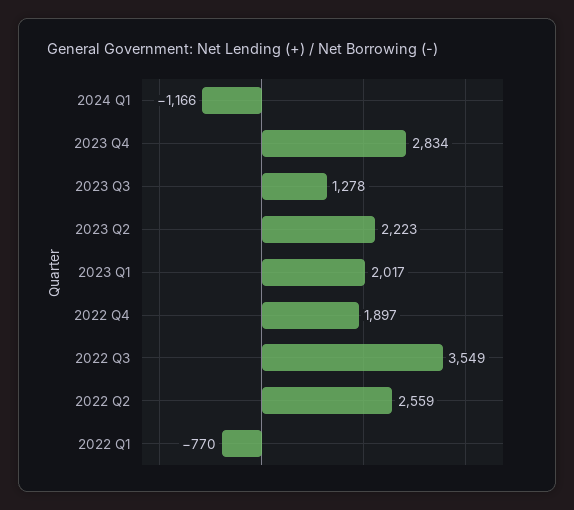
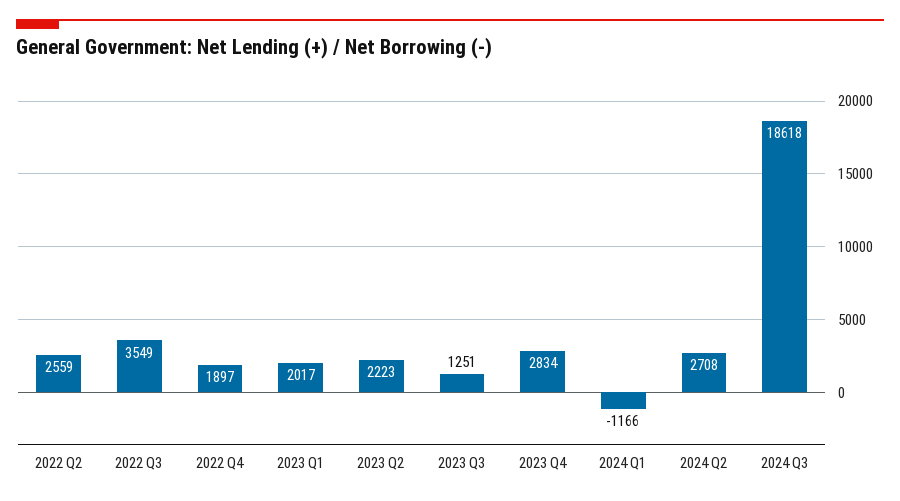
2023 Q3: 1278 -> 1251
2022 Q1: -770 -> none
2024 Q2: none -> 2708
2024 Q3: none -> 18618

